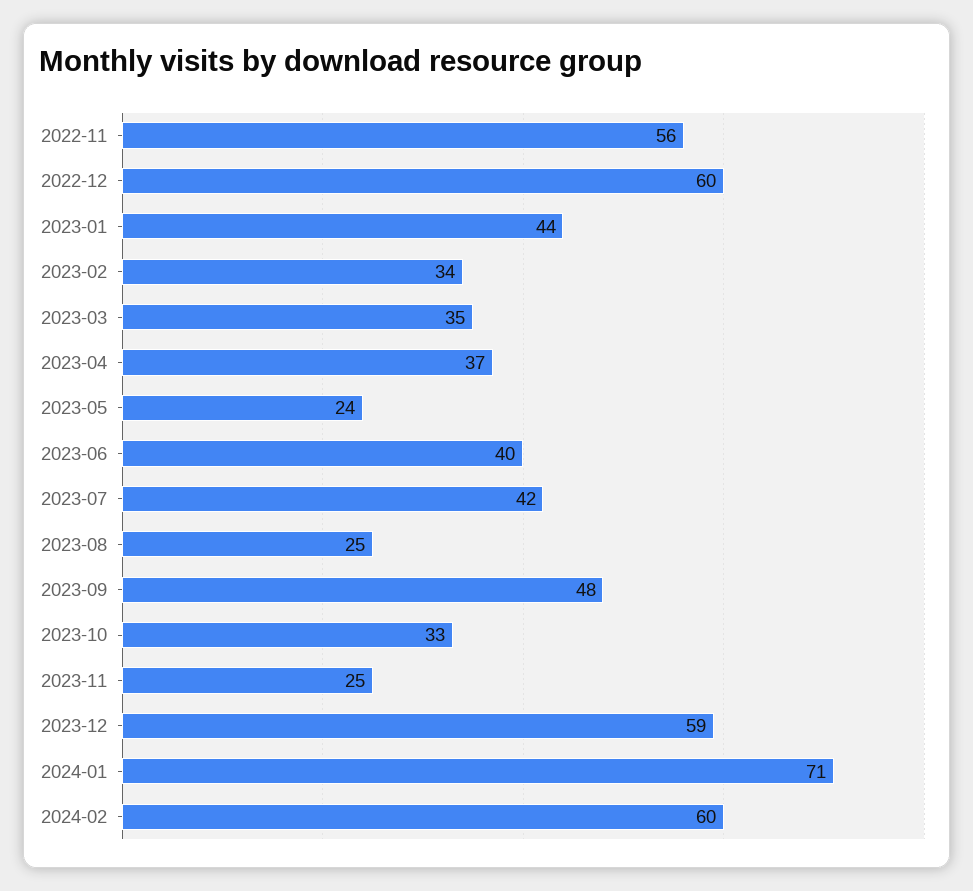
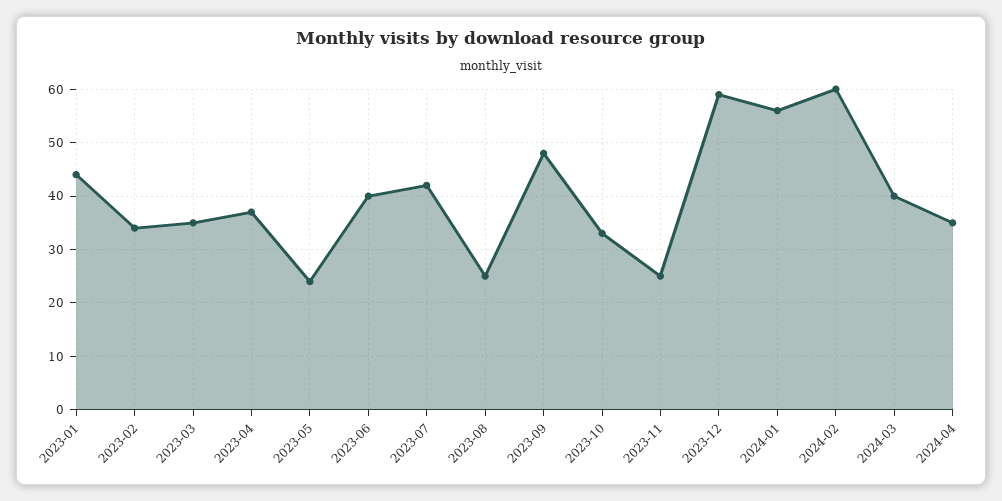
2022-11: 56 -> none
2022-12: 60 -> none
2024-01: 71 -> 55
2024-03: none -> 40
2024-04: none -> 35

